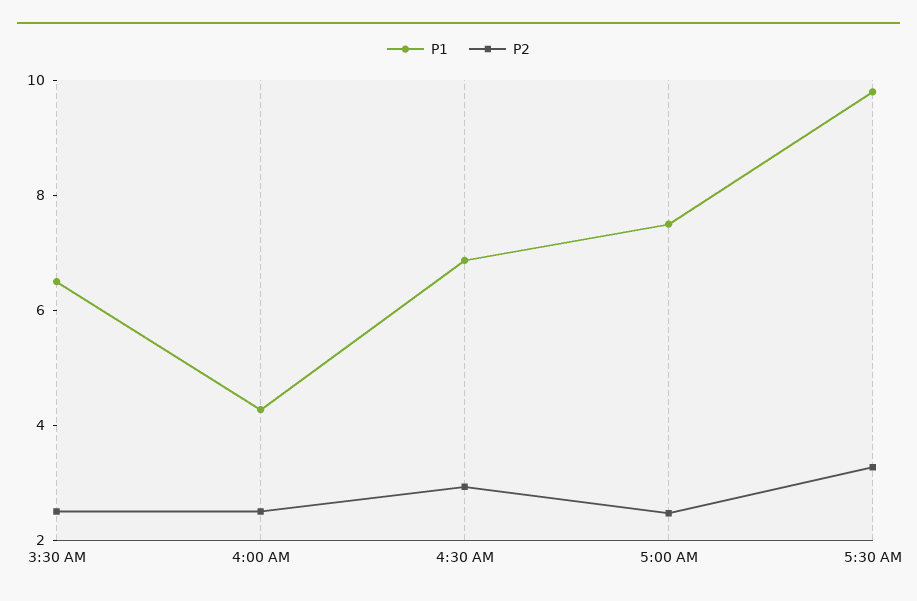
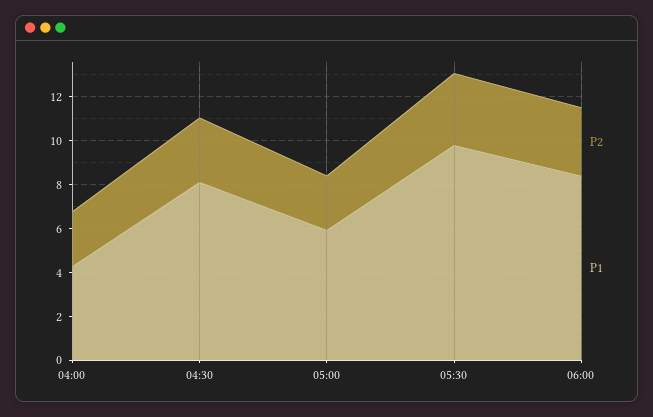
P1, 3:30 AM: 6.5 -> none
P2, 3:30 AM: 2.5 -> none
P1, 4:30 AM: 7 -> 8
P1, 5:00 AM: 7.5 -> 6
P2, 06:00: none -> 3
P1, 06:00: none -> 8.5

